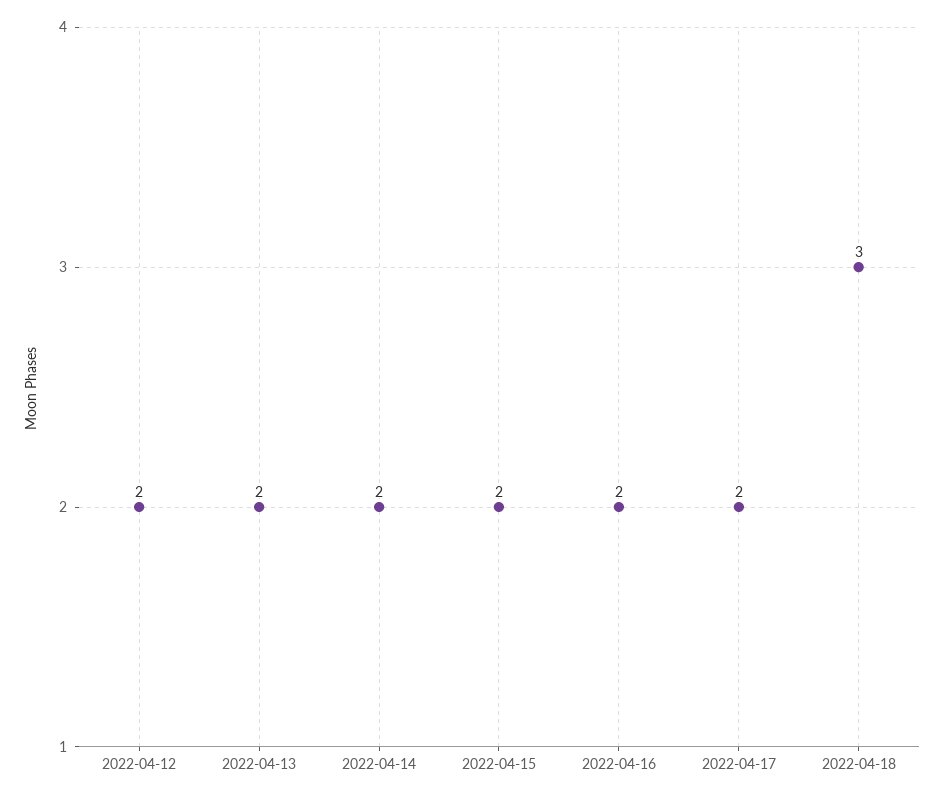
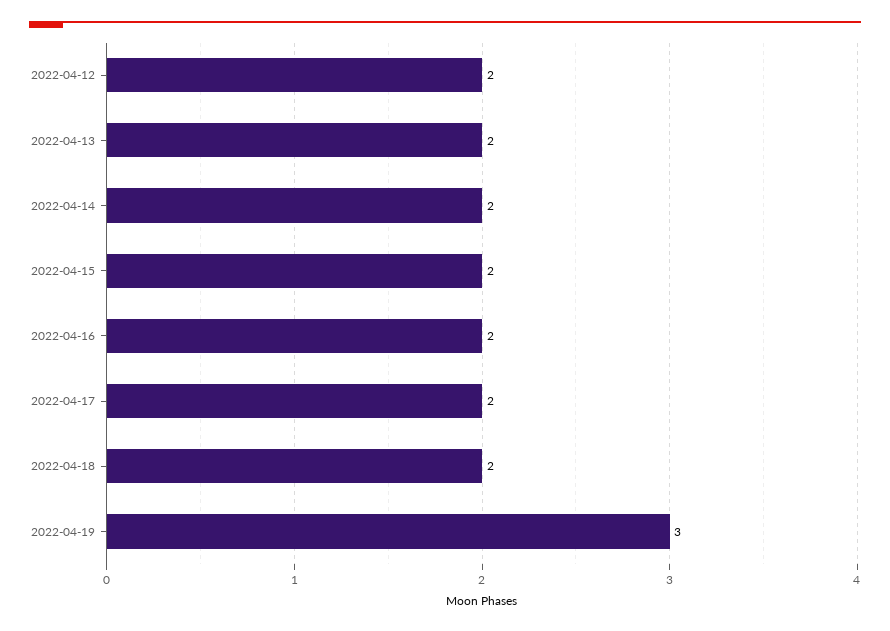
2022-04-18: 3 -> 2
2022-04-19: none -> 3

